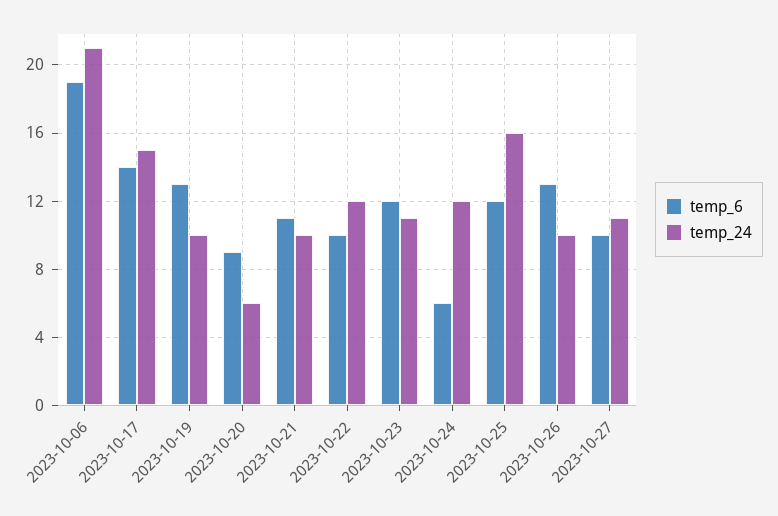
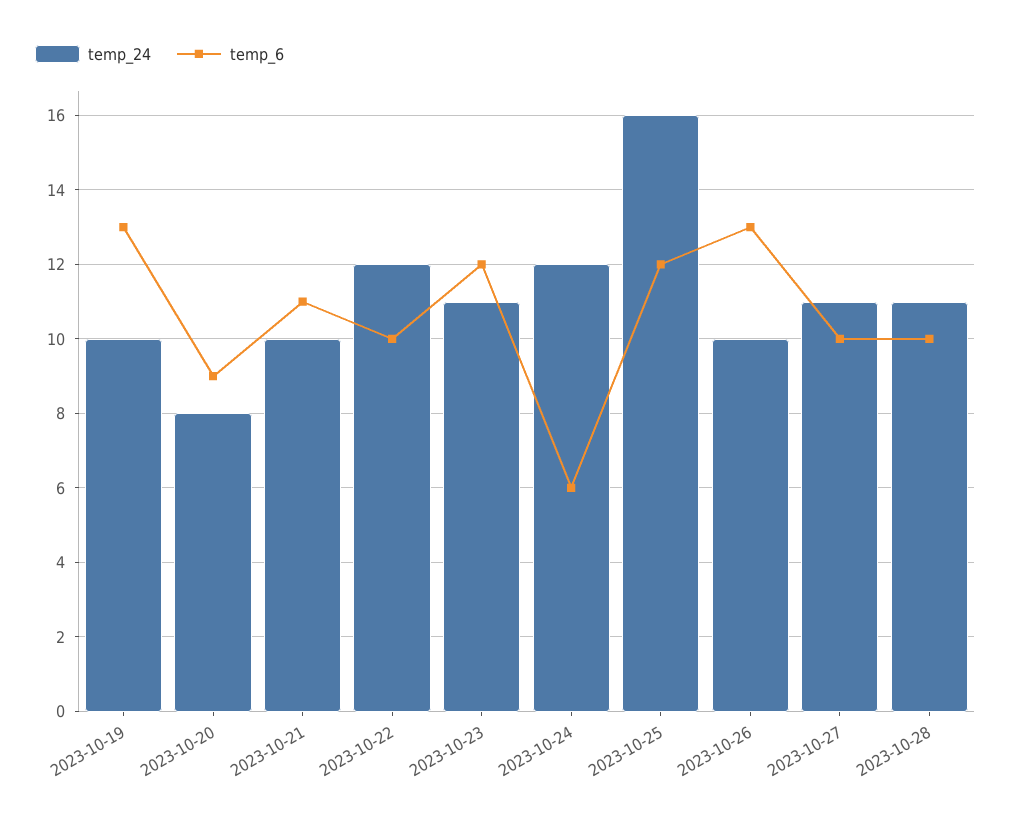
temp_6, 2023-10-06: 19 -> none
temp_24, 2023-10-06: 21 -> none
temp_6, 2023-10-17: 14 -> none
temp_24, 2023-10-17: 15 -> none
temp_24, 2023-10-20: 6 -> 8
temp_24, 2023-10-28: none -> 11
temp_6, 2023-10-28: none -> 10

